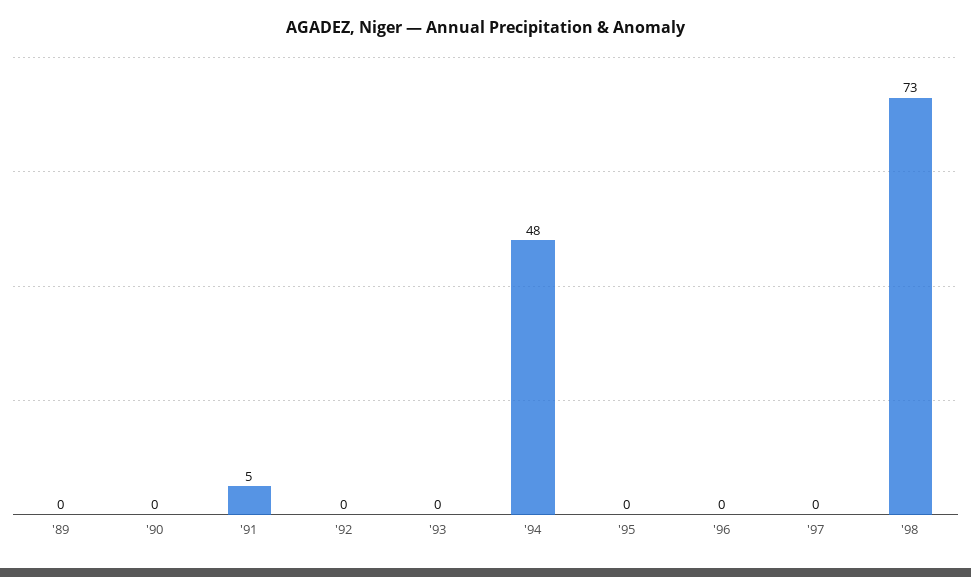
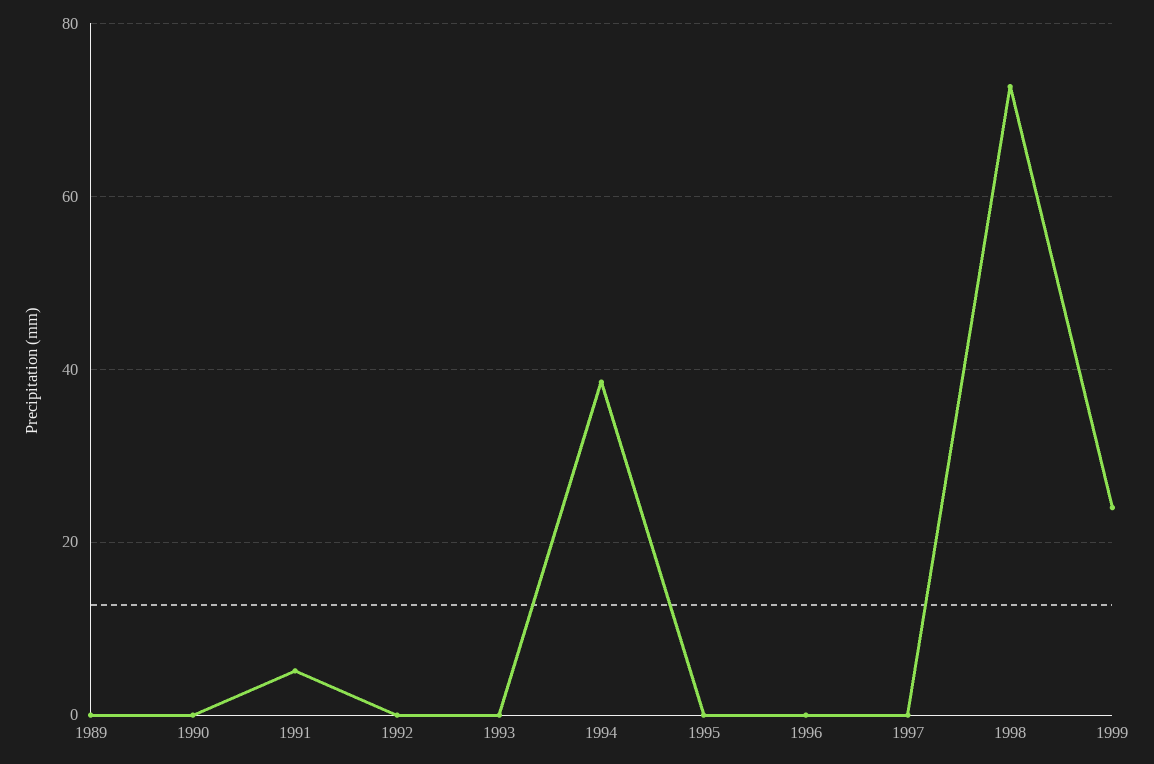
'94: 48 -> 38
1999: none -> 24

